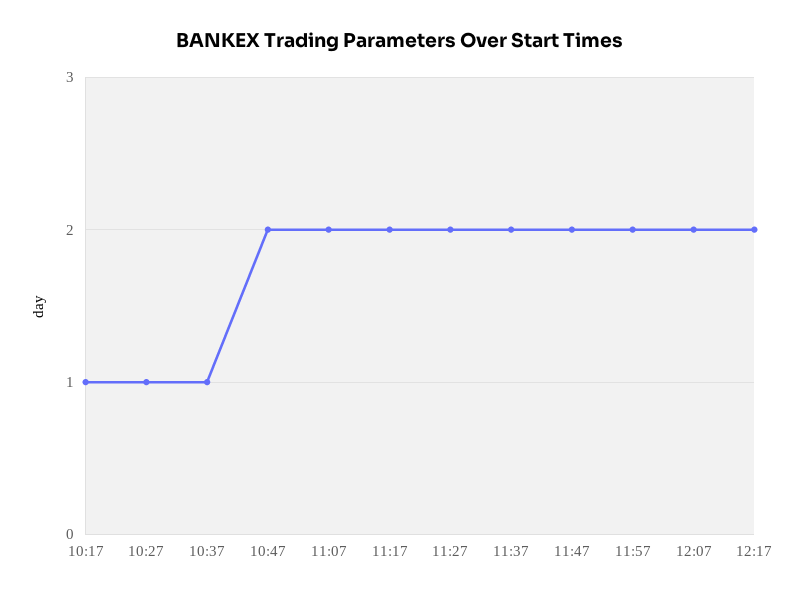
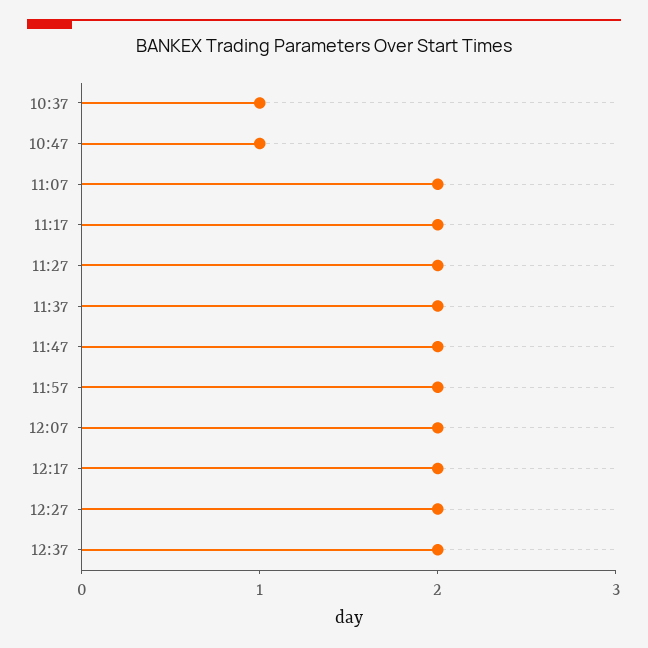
10:17: 1 -> none
10:27: 1 -> none
10:47: 2 -> 1
12:27: none -> 2
12:37: none -> 2

